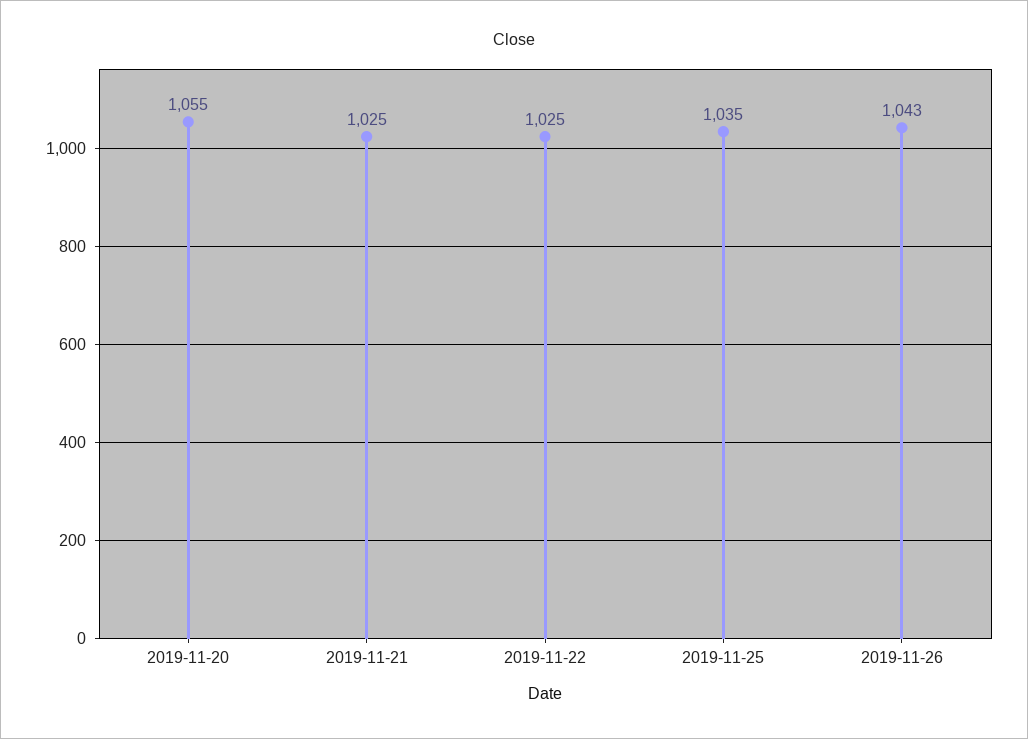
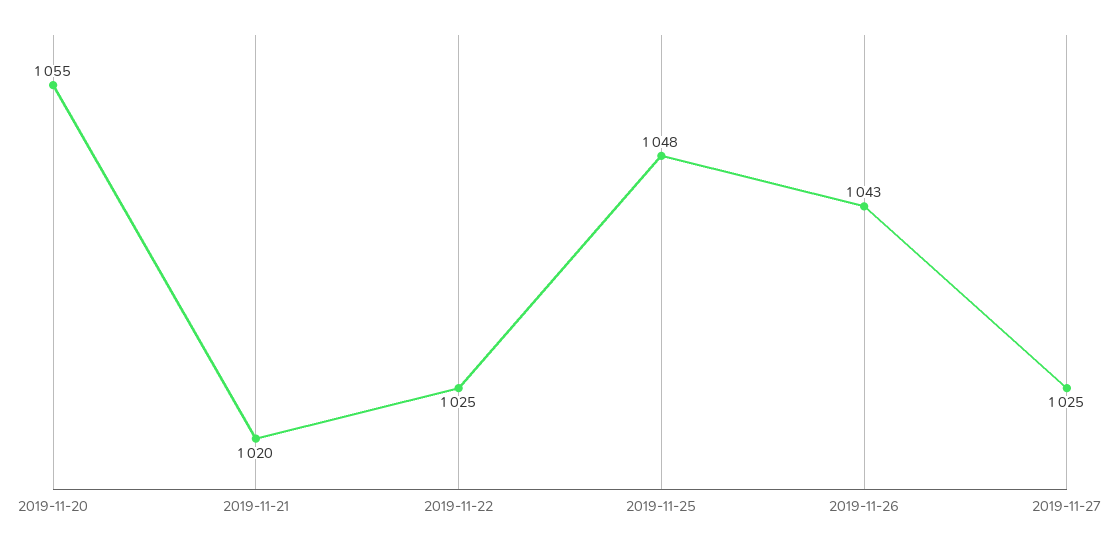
2019-11-21: 1025 -> 1020
2019-11-25: 1035 -> 1048
2019-11-27: none -> 1025

